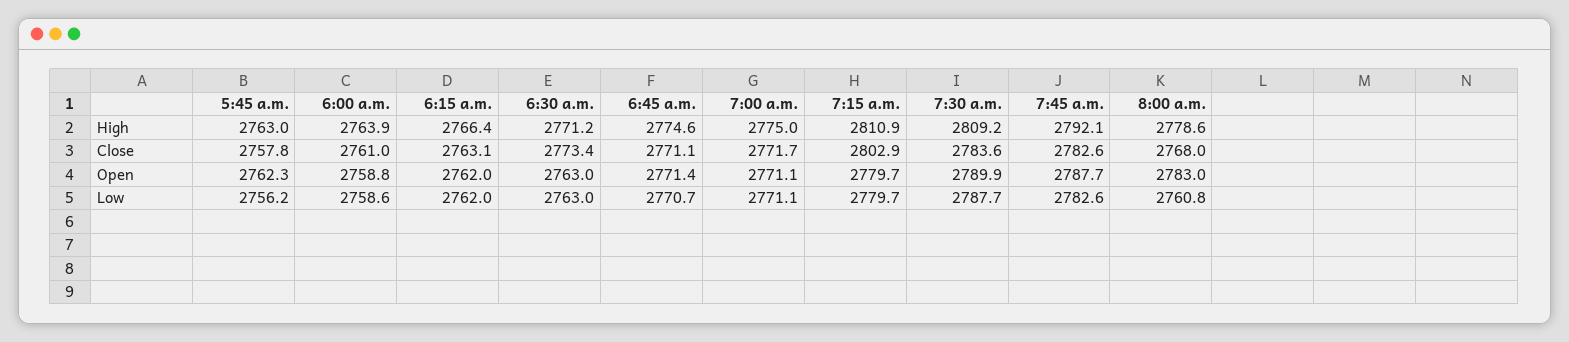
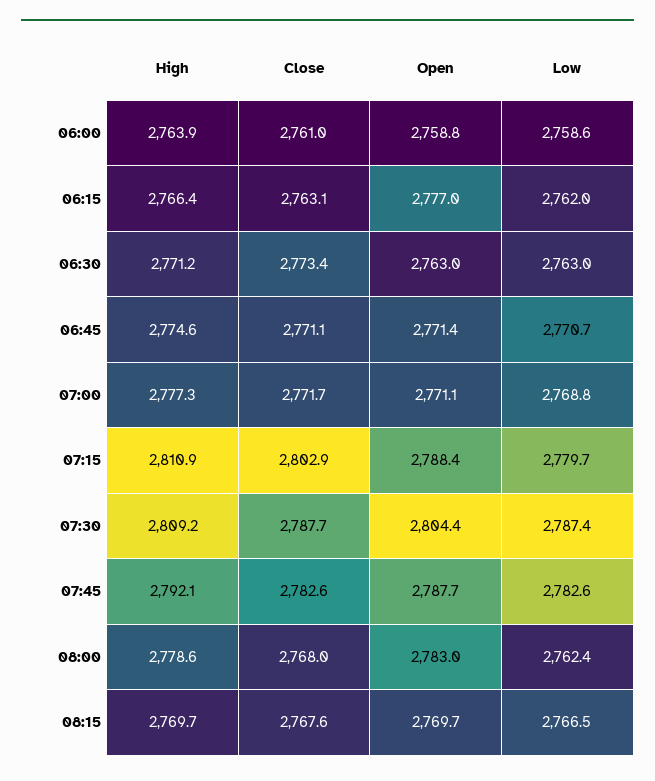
5:45 a.m., High: 2763 -> none
7:00 a.m., High: 2775 -> 2777.3
5:45 a.m., Close: 2757.8 -> none
7:30 a.m., Close: 2783.6 -> 2787.7
5:45 a.m., Open: 2762.3 -> none
6:15 a.m., Open: 2762 -> 2777
7:15 a.m., Open: 2779.7 -> 2788.4
7:30 a.m., Open: 2789.9 -> 2804.4
5:45 a.m., Low: 2756.2 -> none
7:00 a.m., Low: 2771.1 -> 2768.8
7:30 a.m., Low: 2787.7 -> 2787.4
8:00 a.m., Low: 2760.8 -> 2762.4
08:15, High: none -> 2769.7
08:15, Close: none -> 2767.6
08:15, Open: none -> 2769.7
08:15, Low: none -> 2766.5

